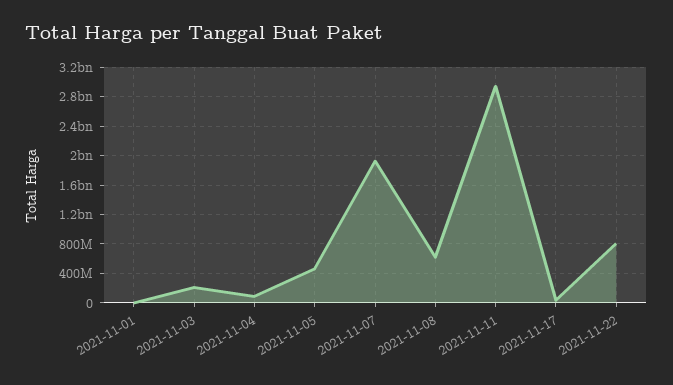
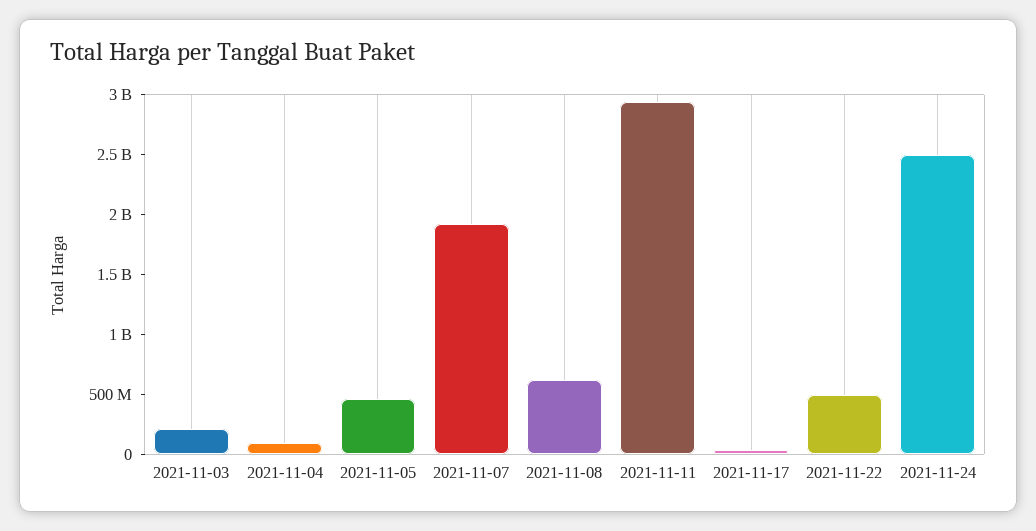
2021-11-01: 0 -> none
2021-11-22: 800000000 -> 500000000
2021-11-24: none -> 2500000000

